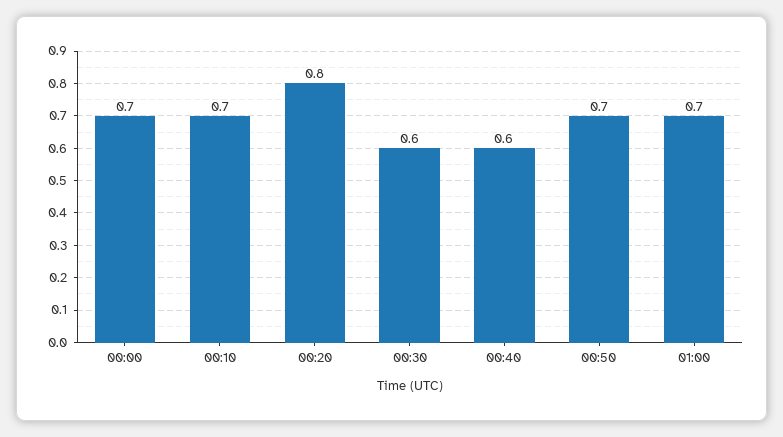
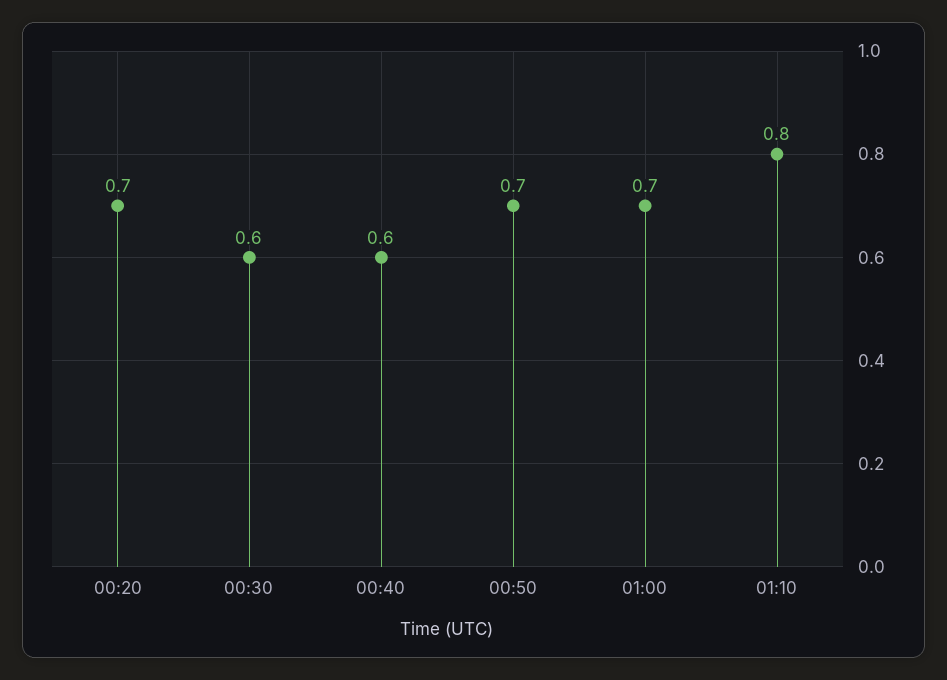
00:00: 0.7 -> none
00:10: 0.7 -> none
00:20: 0.8 -> 0.7
01:10: none -> 0.8

